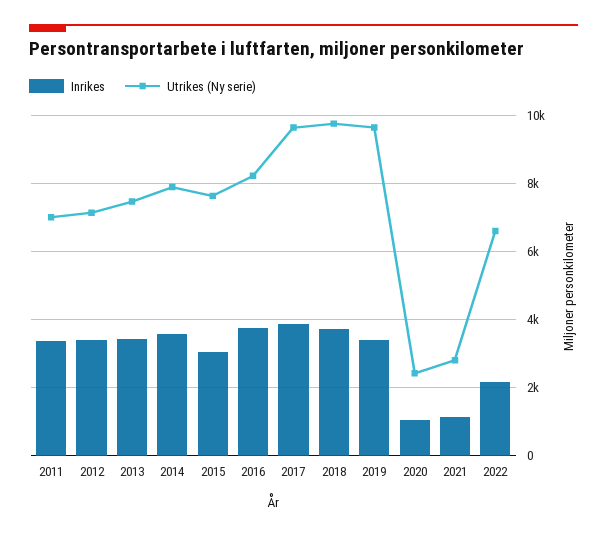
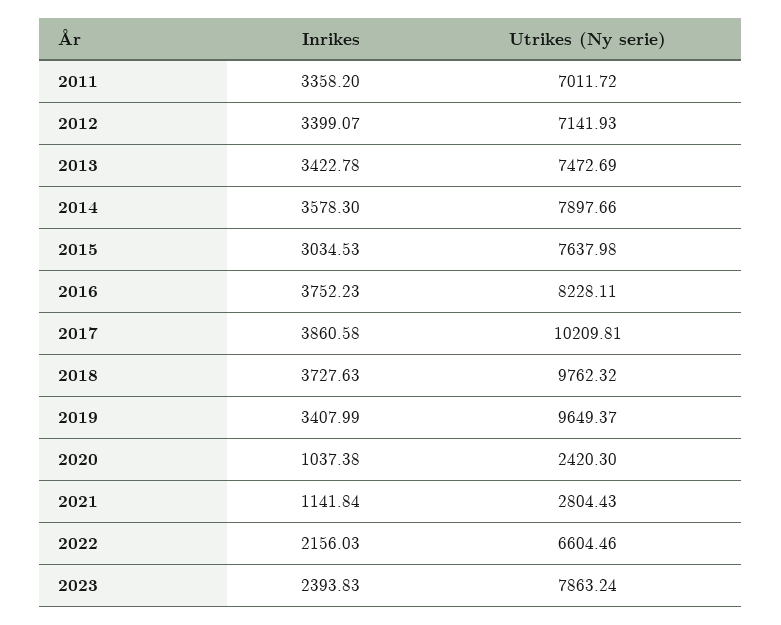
Utrikes (Ny serie), 2017: 9600 -> 10209.81
Inrikes, 2023: none -> 2393.83
Utrikes (Ny serie), 2023: none -> 7863.24

